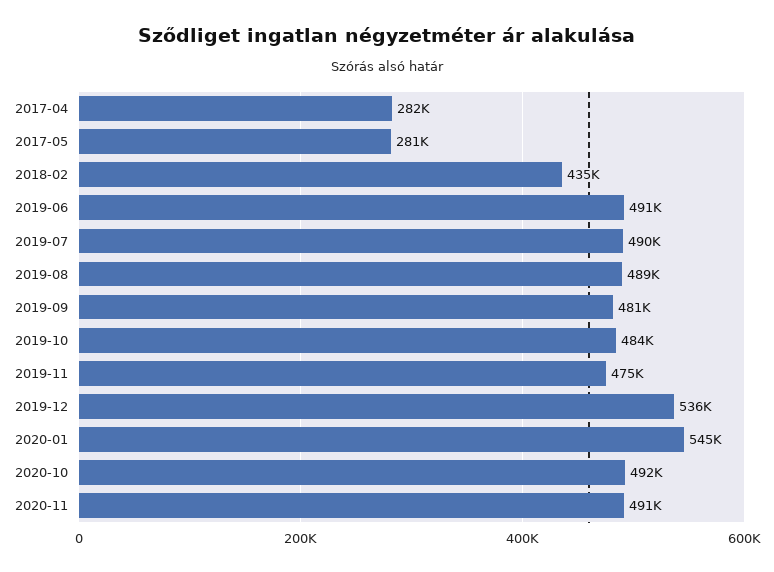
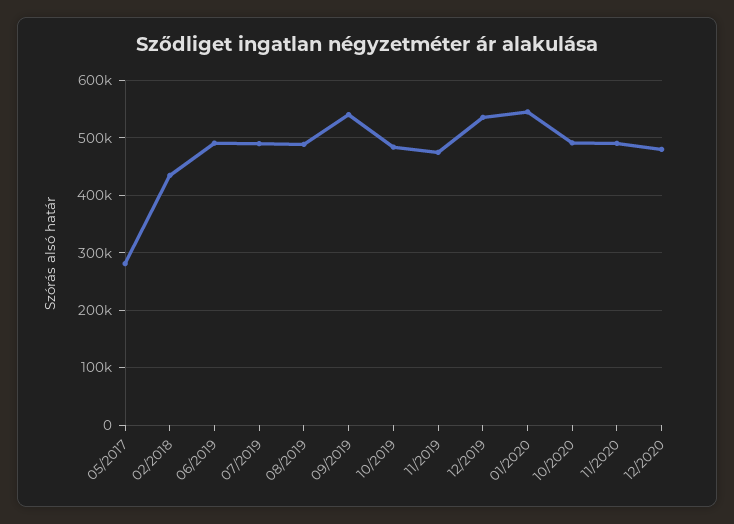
2017-04: 282000 -> none
2019-09: 481000 -> 540000
12/2020: none -> 480000

